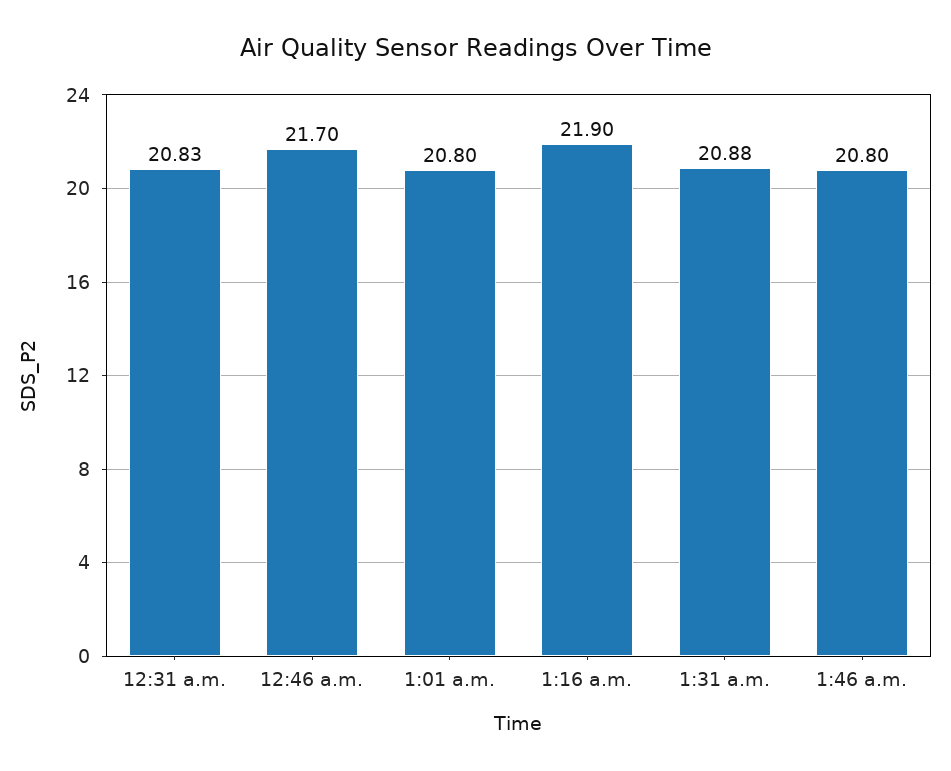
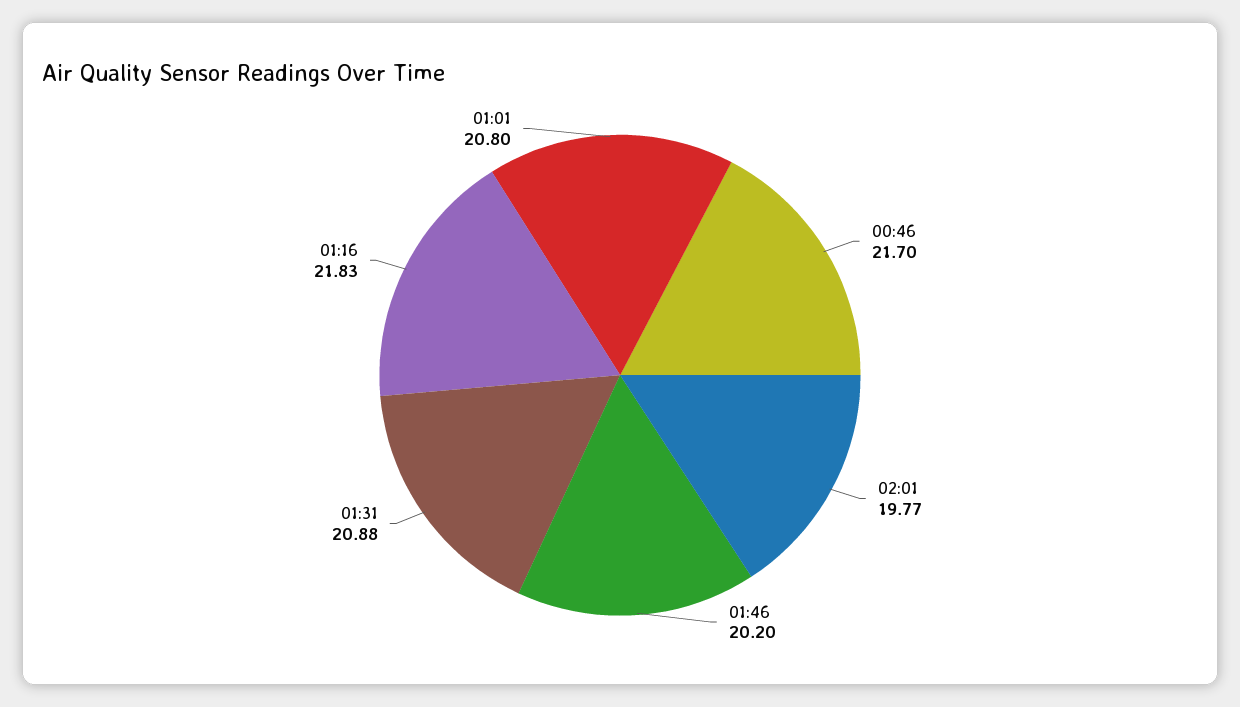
12:31 a.m.: 20.83 -> none
1:16 a.m.: 21.9 -> 21.83
1:46 a.m.: 20.8 -> 20.2
02:01: none -> 19.77

